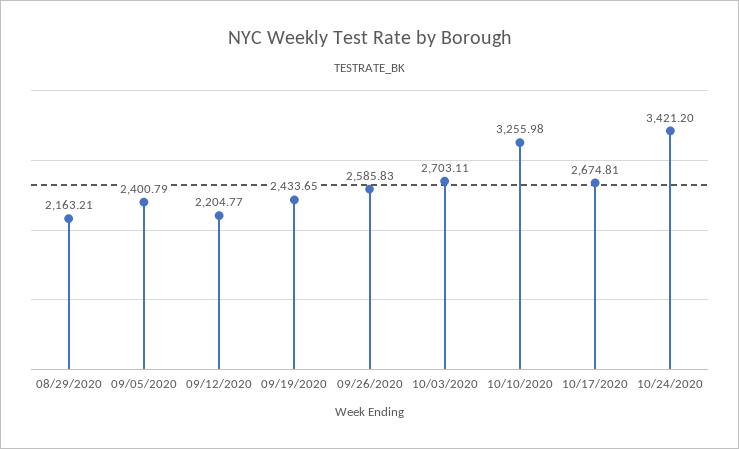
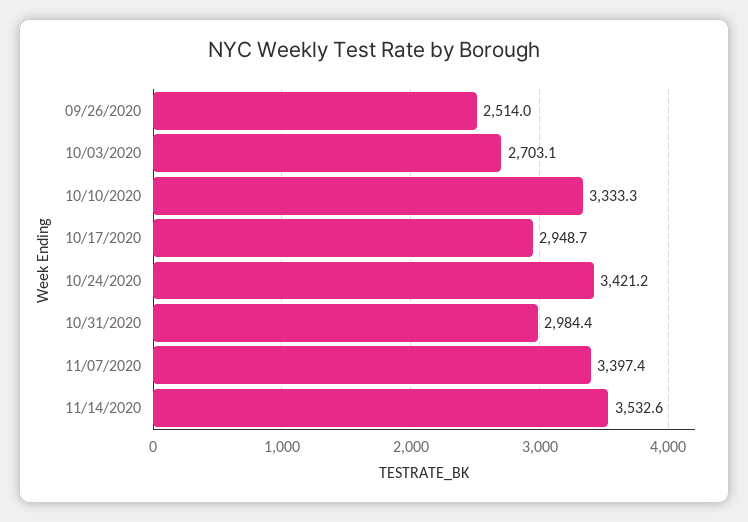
08/29/2020: 2163.21 -> none
09/05/2020: 2400.79 -> none
09/12/2020: 2204.77 -> none
09/19/2020: 2433.65 -> none
09/26/2020: 2585.83 -> 2514
10/10/2020: 3255.98 -> 3333.3
10/17/2020: 2674.81 -> 2948.7
10/31/2020: none -> 2984.4
11/07/2020: none -> 3397.4
11/14/2020: none -> 3532.6

